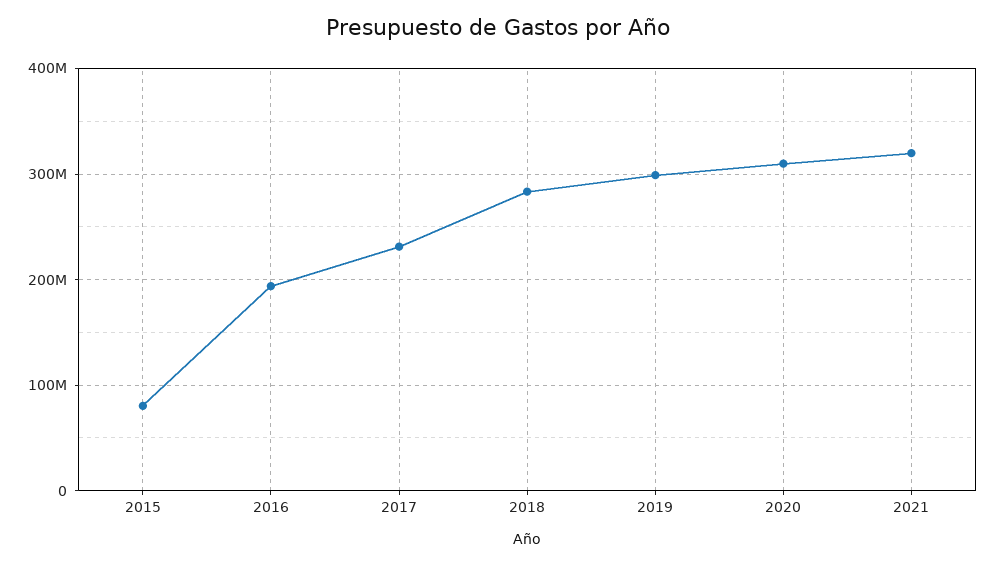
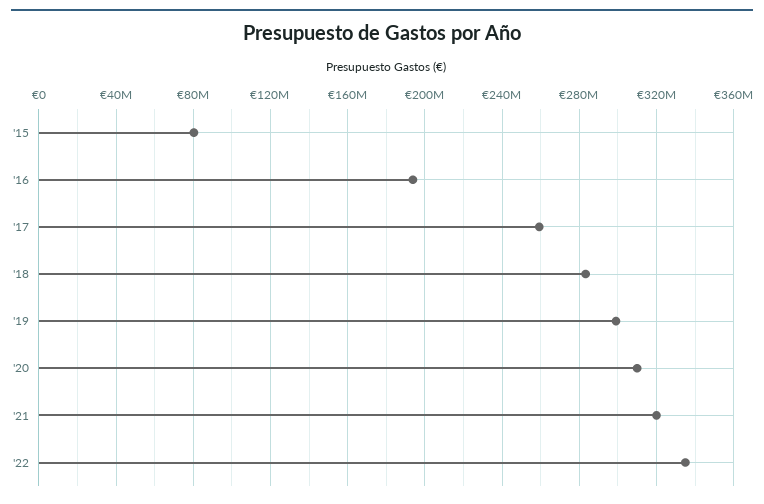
2017: 230000000 -> 260000000
'22: none -> 335000000

